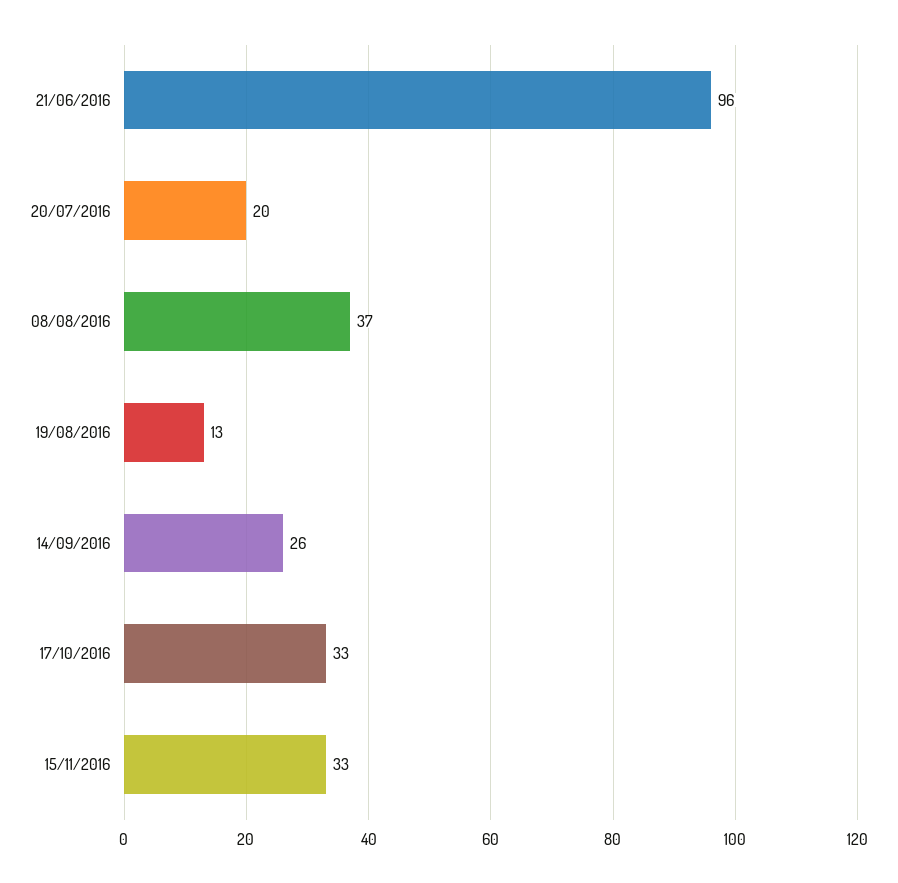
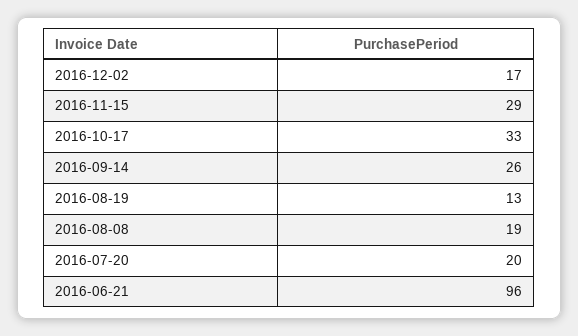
08/08/2016: 37 -> 19
15/11/2016: 33 -> 29
2016-12-02: none -> 17

